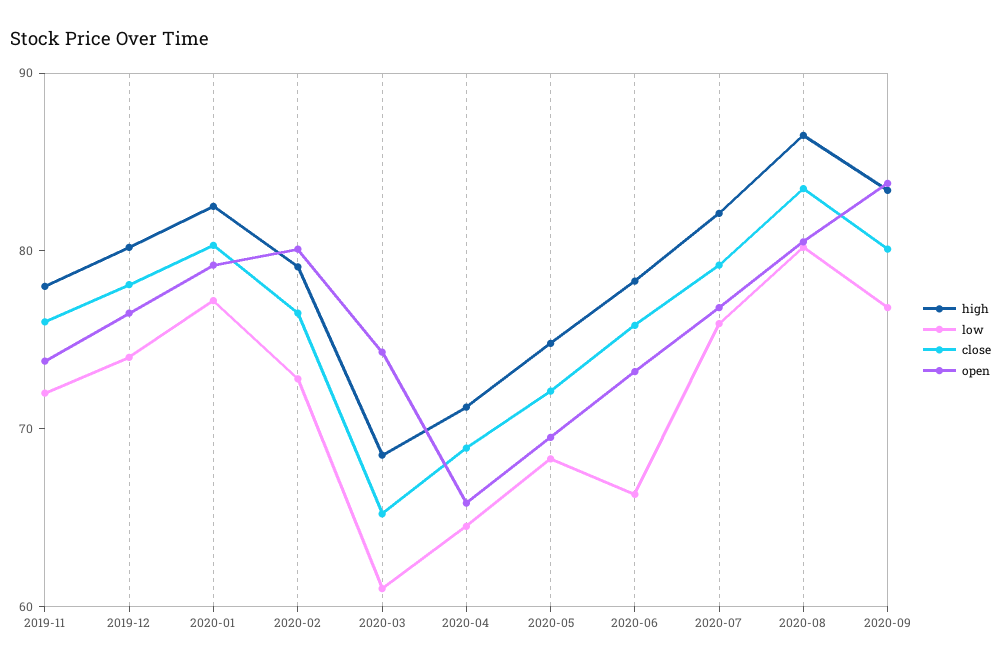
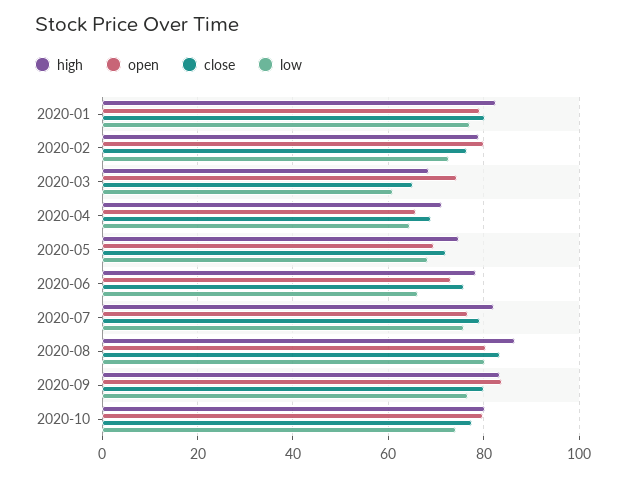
high, 2019-11: 78 -> none
low, 2019-11: 72 -> none
close, 2019-11: 76 -> none
open, 2019-11: 74 -> none
high, 2019-12: 80 -> none
low, 2019-12: 74 -> none
close, 2019-12: 78 -> none
open, 2019-12: 76 -> none
high, 2020-10: none -> 80
open, 2020-10: none -> 80
close, 2020-10: none -> 78
low, 2020-10: none -> 74

